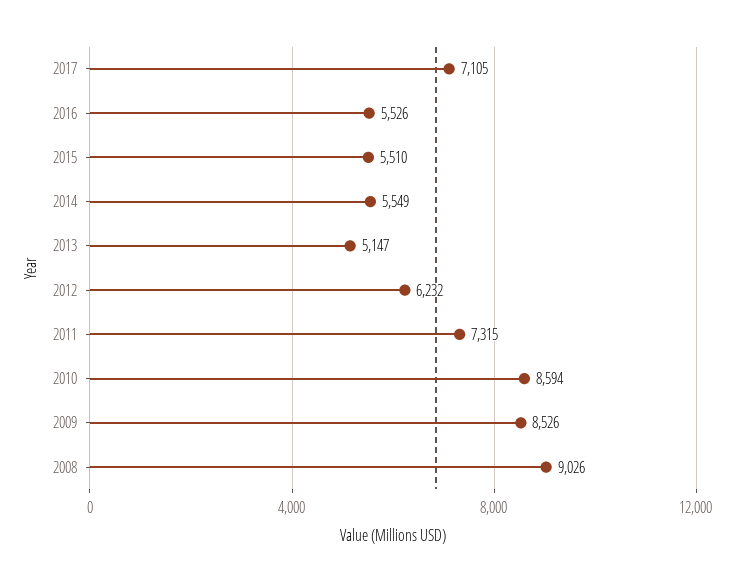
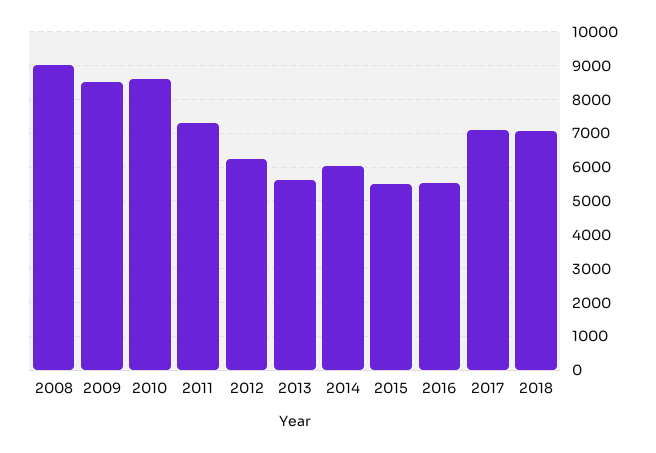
2014: 5549 -> 6000
2013: 5147 -> 5600
2018: none -> 7000

